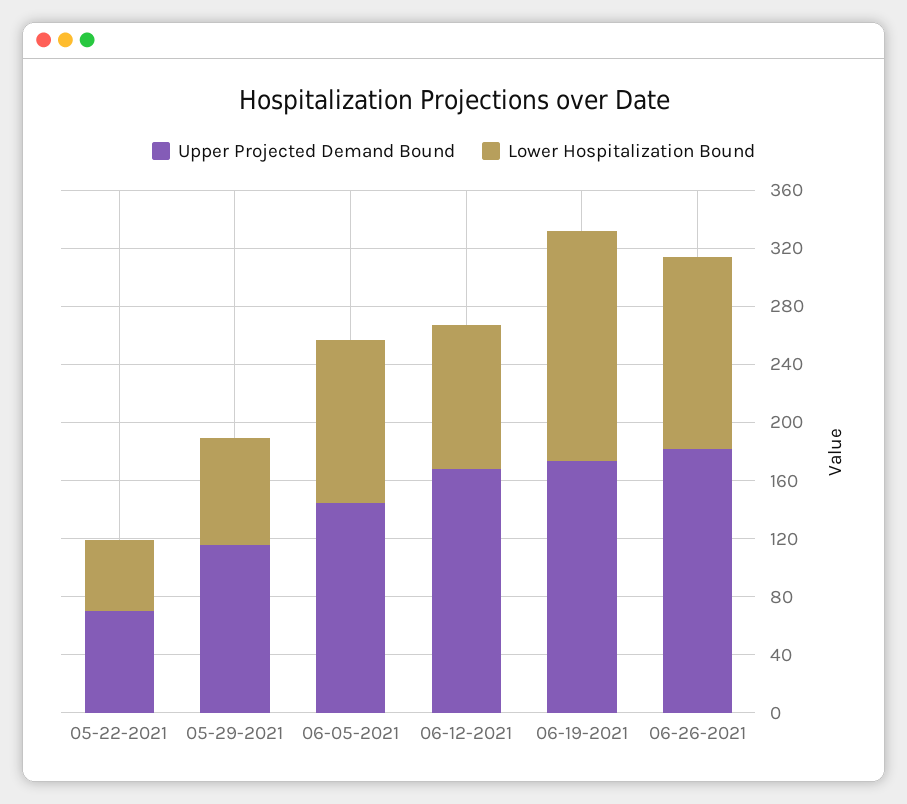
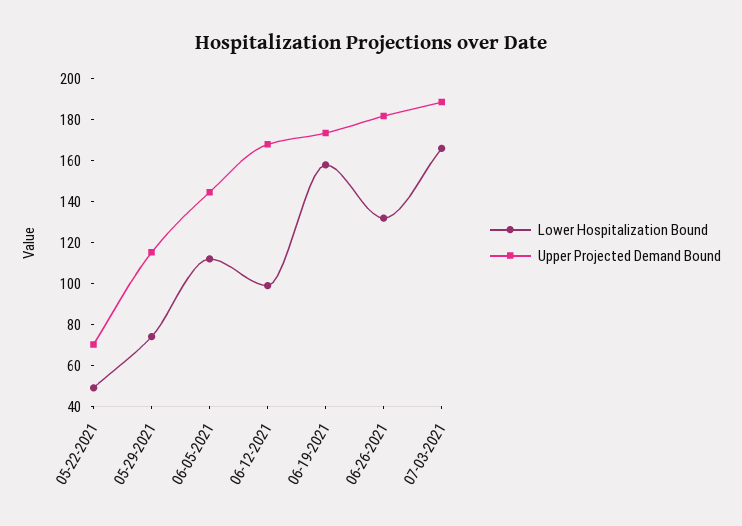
Lower Hospitalization Bound, 07-03-2021: none -> 165
Upper Projected Demand Bound, 07-03-2021: none -> 190

